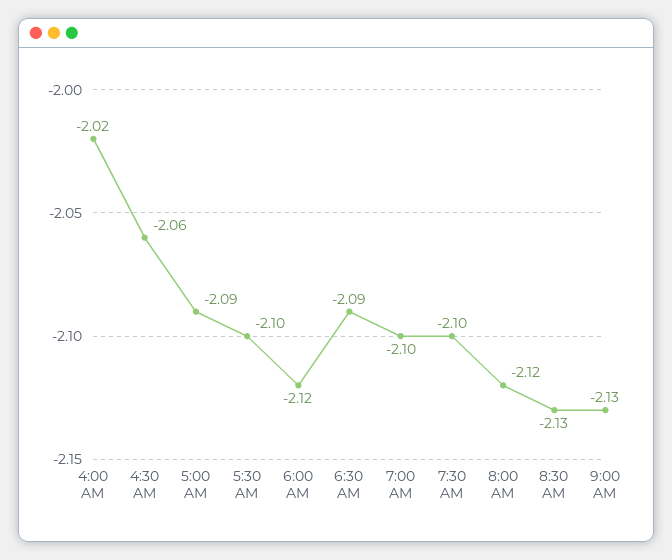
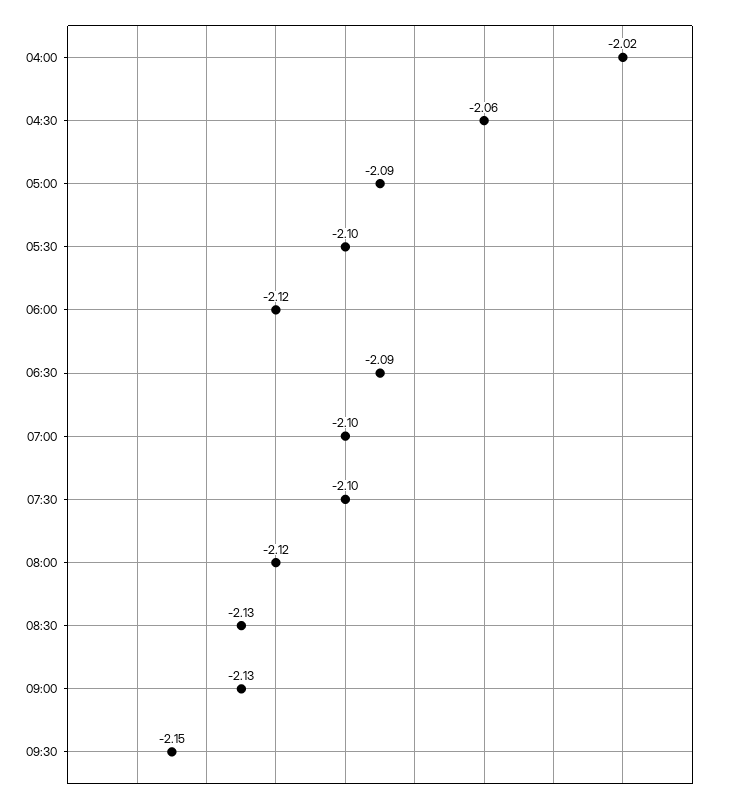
09:30: none -> -2.15

